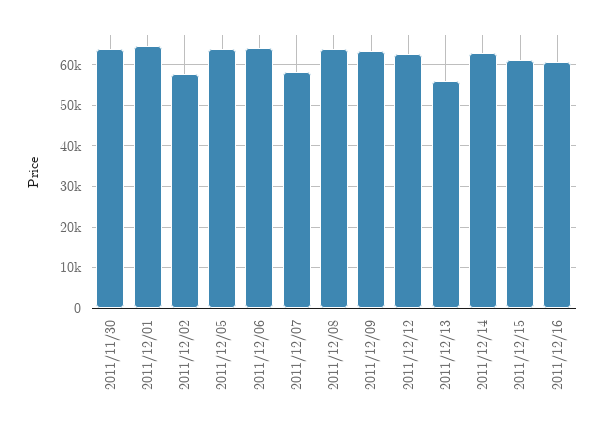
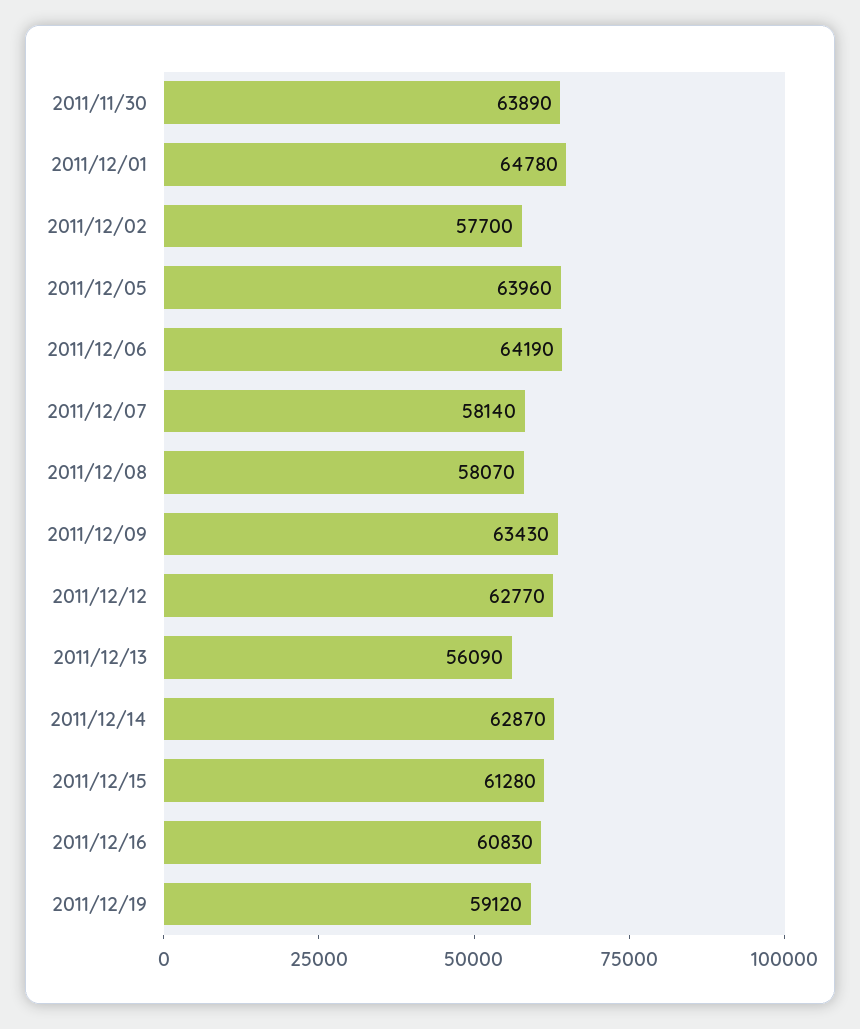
2011/12/08: 64000 -> 58070
2011/12/19: none -> 59120

